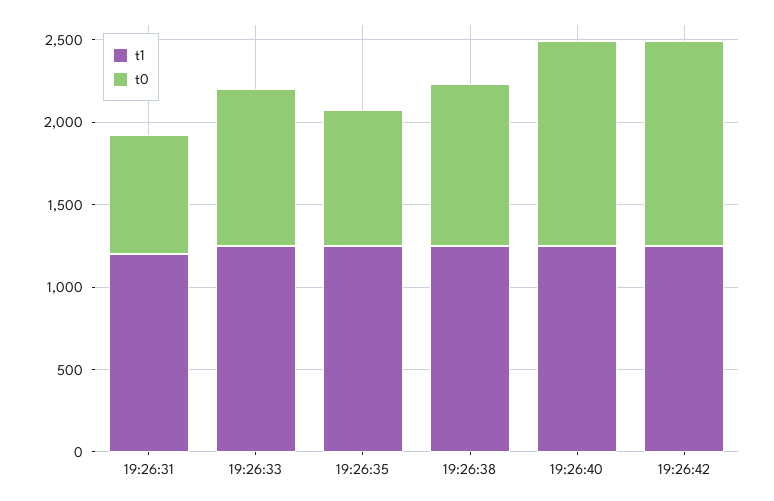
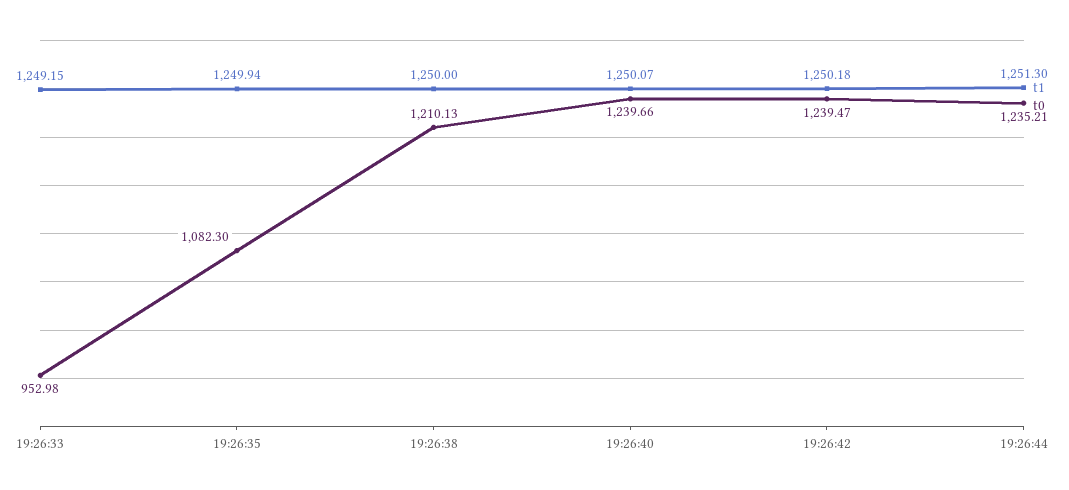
t1, 19:26:31: 1200 -> none
t0, 19:26:31: 700 -> none
t0, 19:26:35: 800 -> 1082.3
t0, 19:26:38: 1000 -> 1210.13
t1, 19:26:44: none -> 1251.3
t0, 19:26:44: none -> 1235.21

